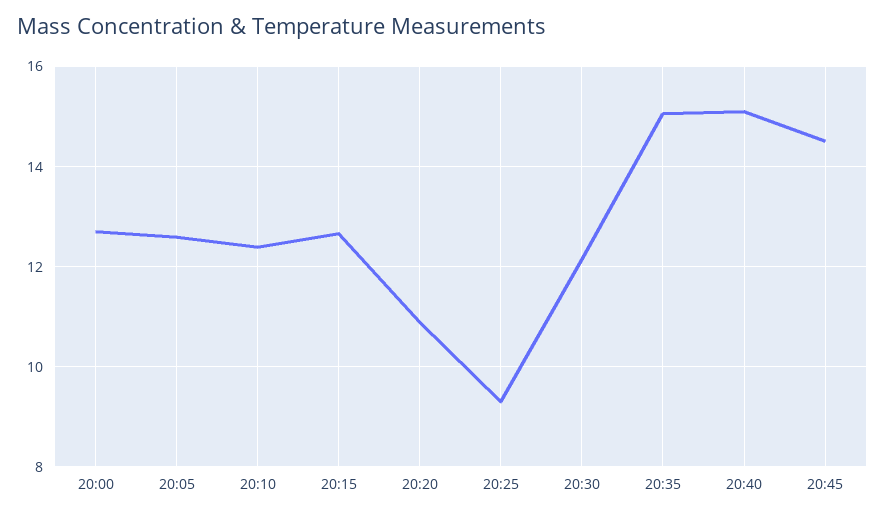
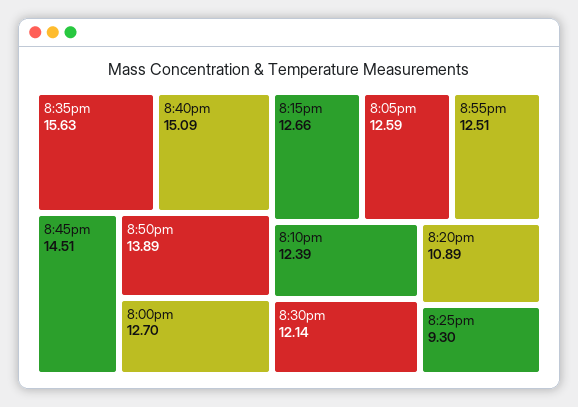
20:35: 15 -> 15.63
8:50pm: none -> 13.89
8:55pm: none -> 12.51

